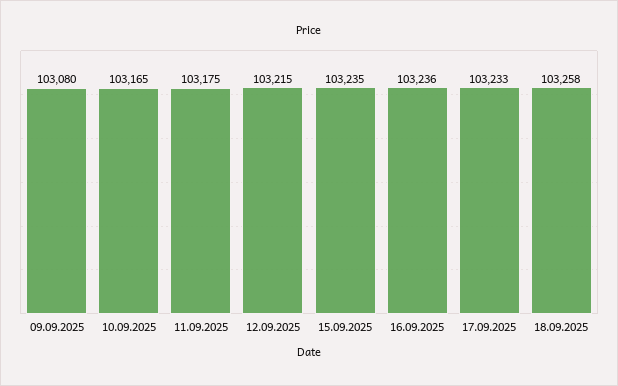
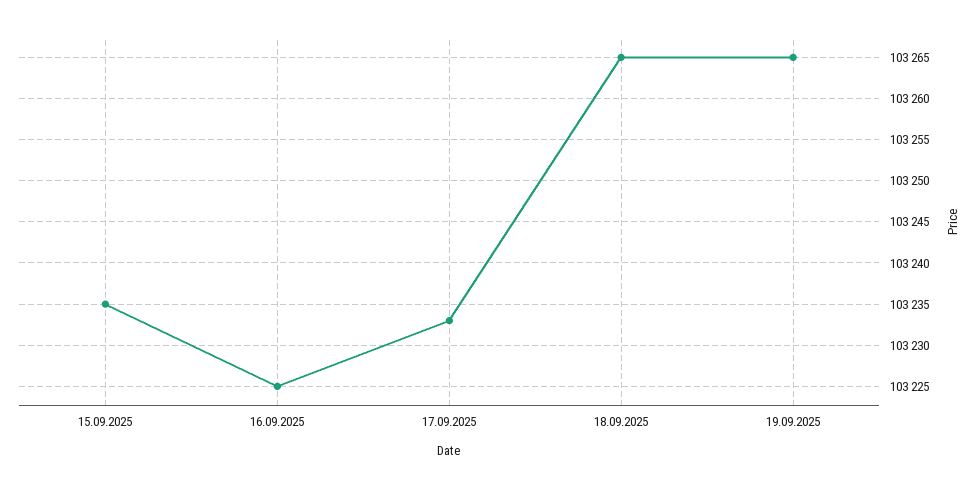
09.09.2025: 103080 -> none
10.09.2025: 103165 -> none
11.09.2025: 103175 -> none
12.09.2025: 103215 -> none
16.09.2025: 103236 -> 103225
18.09.2025: 103258 -> 103265
19.09.2025: none -> 103265

